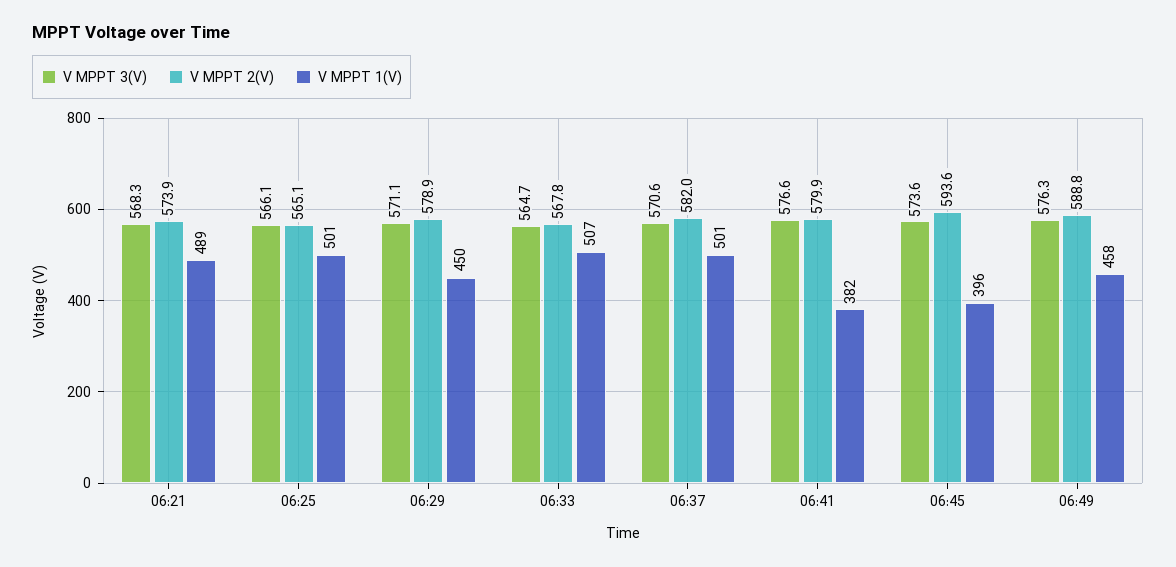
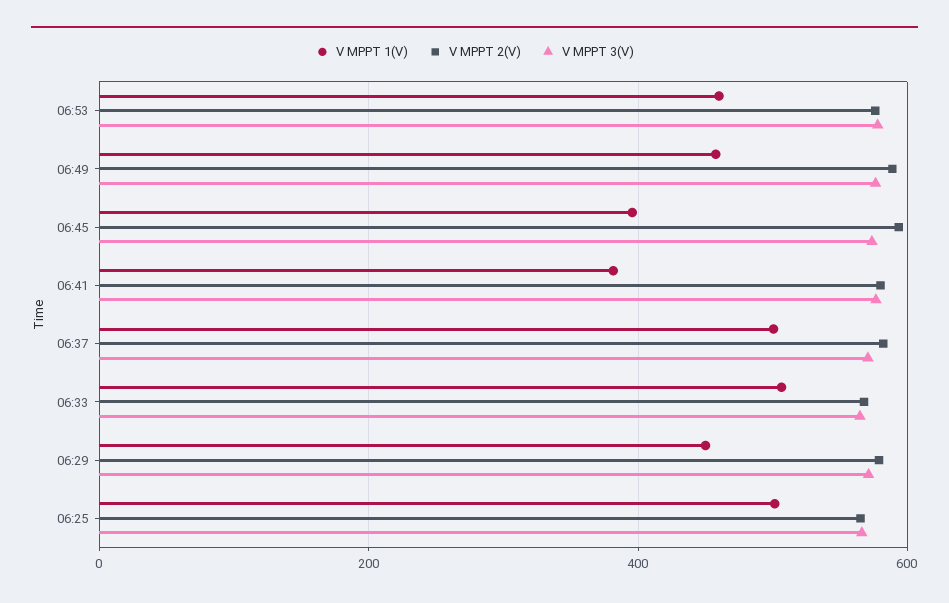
V MPPT 3(V), 06:21: 568.3 -> none
V MPPT 2(V), 06:21: 573.9 -> none
V MPPT 1(V), 06:21: 489 -> none
V MPPT 1(V), 06:53: none -> 460
V MPPT 2(V), 06:53: none -> 580
V MPPT 3(V), 06:53: none -> 580

